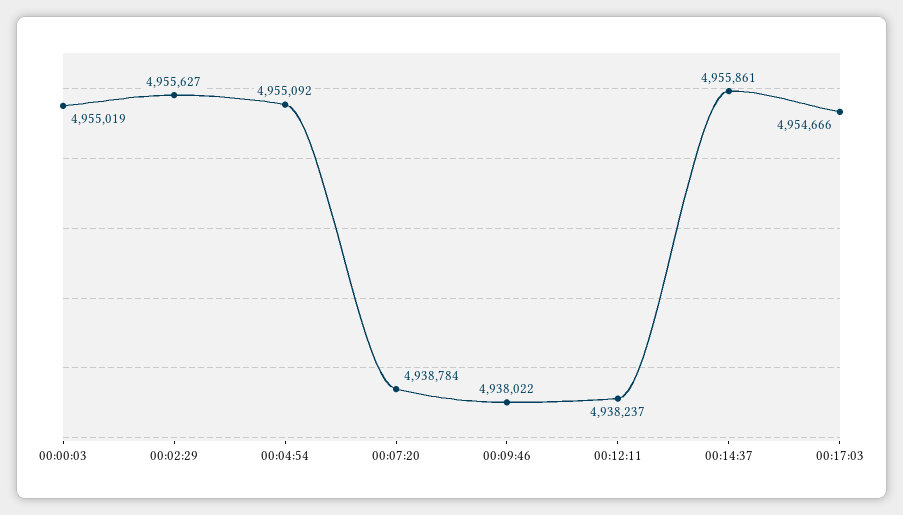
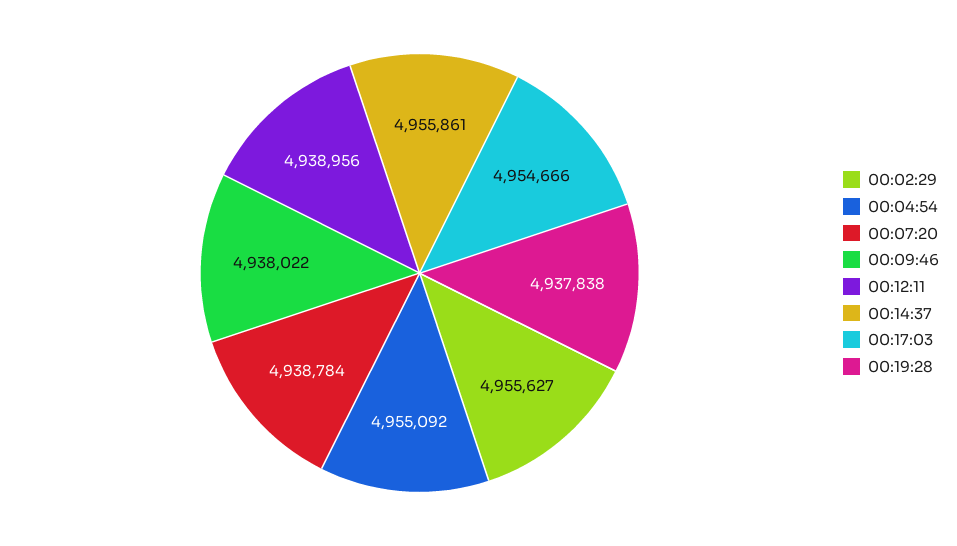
00:00:03: 4955019 -> none
00:12:11: 4938237 -> 4938956
00:19:28: none -> 4937838

